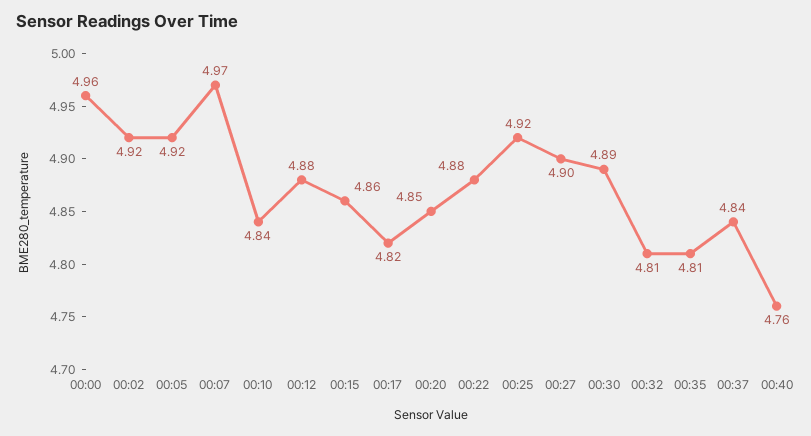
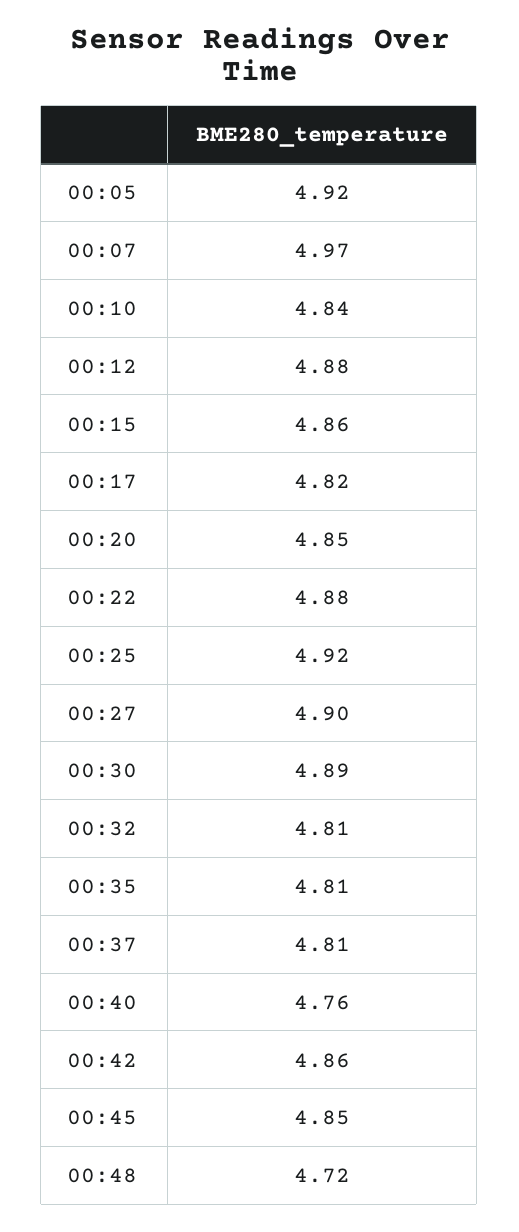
00:00: 4.96 -> none
00:02: 4.92 -> none
00:37: 4.84 -> 4.81
00:42: none -> 4.86
00:45: none -> 4.85
00:48: none -> 4.72

